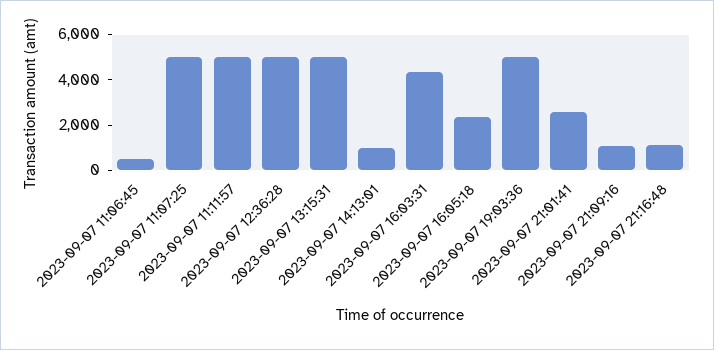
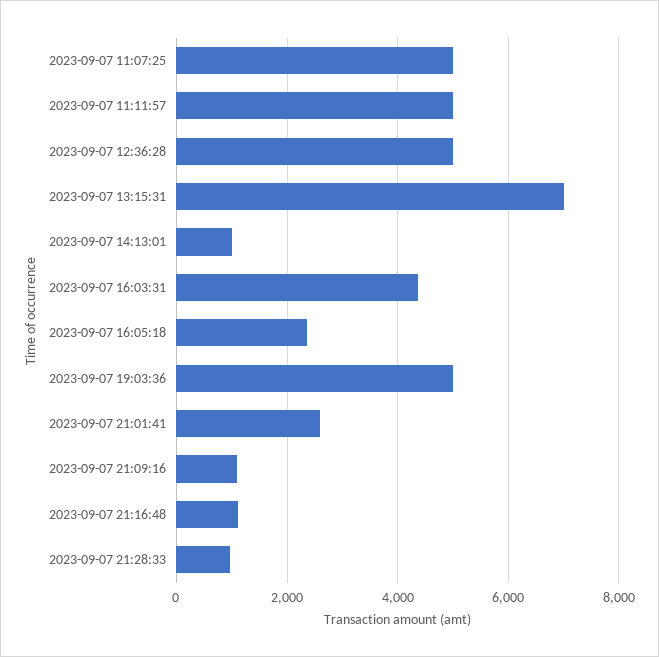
2023-09-07 11:06:45: 500 -> none
2023-09-07 13:15:31: 5000 -> 7000
2023-09-07 21:28:33: none -> 1000

